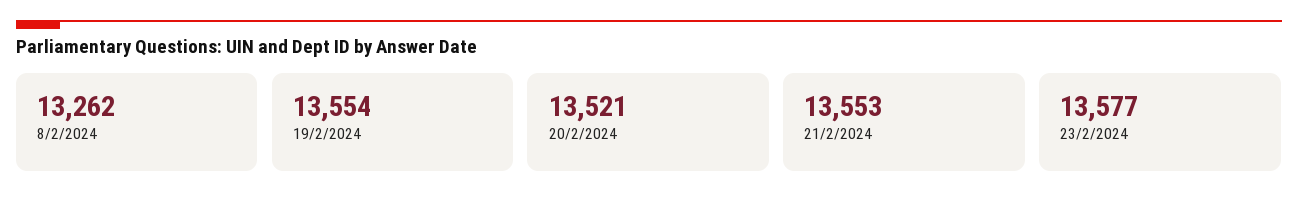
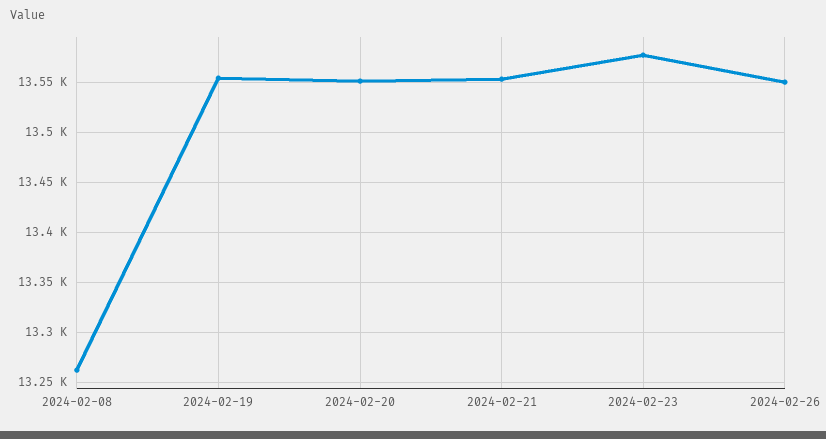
20/2/2024: 13521 -> 13550
2024-02-26: none -> 13550

